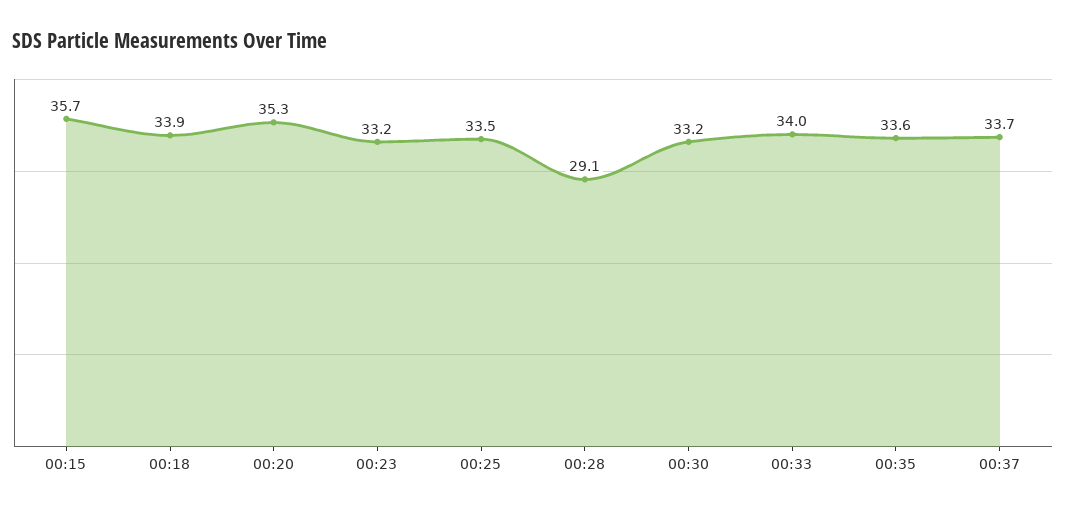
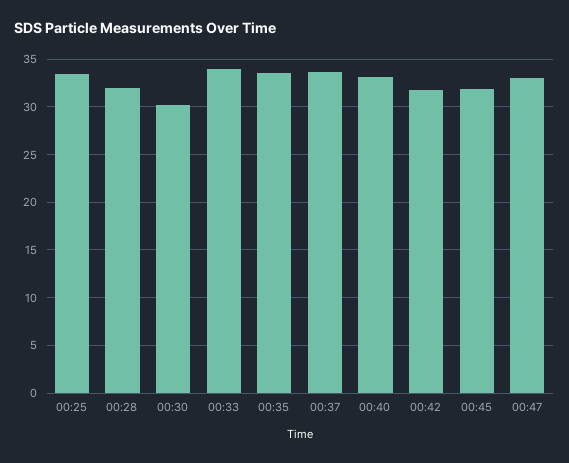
00:15: 35.7 -> none
00:18: 33.9 -> none
00:20: 35.3 -> none
00:23: 33.2 -> none
00:28: 29.1 -> 32
00:30: 33.2 -> 30
00:40: none -> 33
00:42: none -> 32
00:45: none -> 32
00:47: none -> 33

